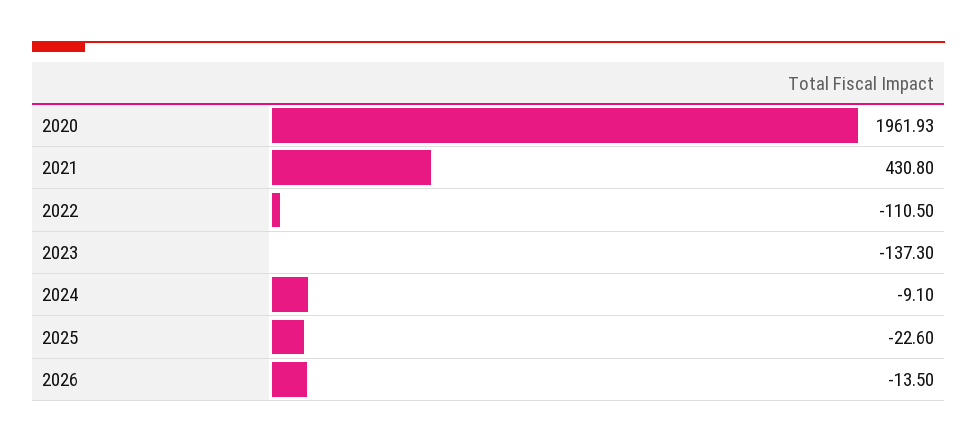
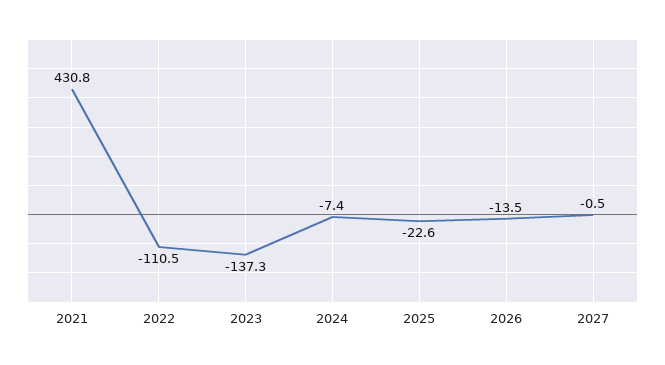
2020: 1961.93 -> none
2024: -9.1 -> -7.4
2027: none -> -0.5

